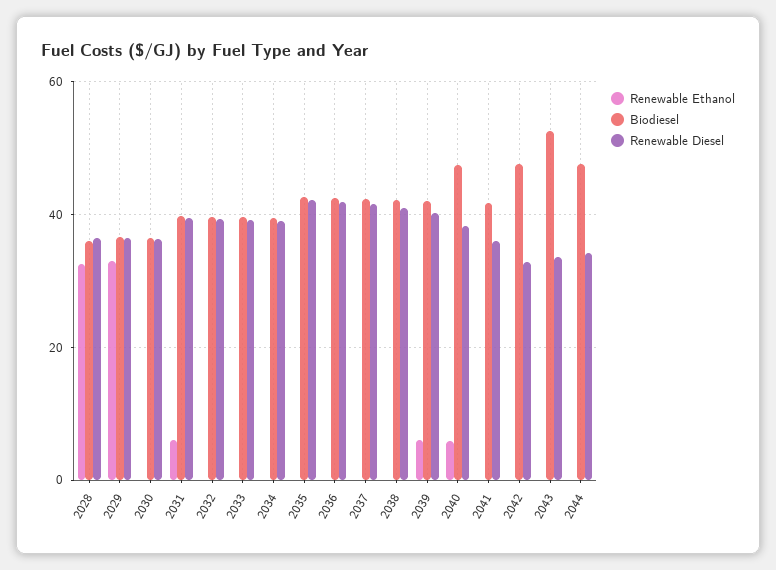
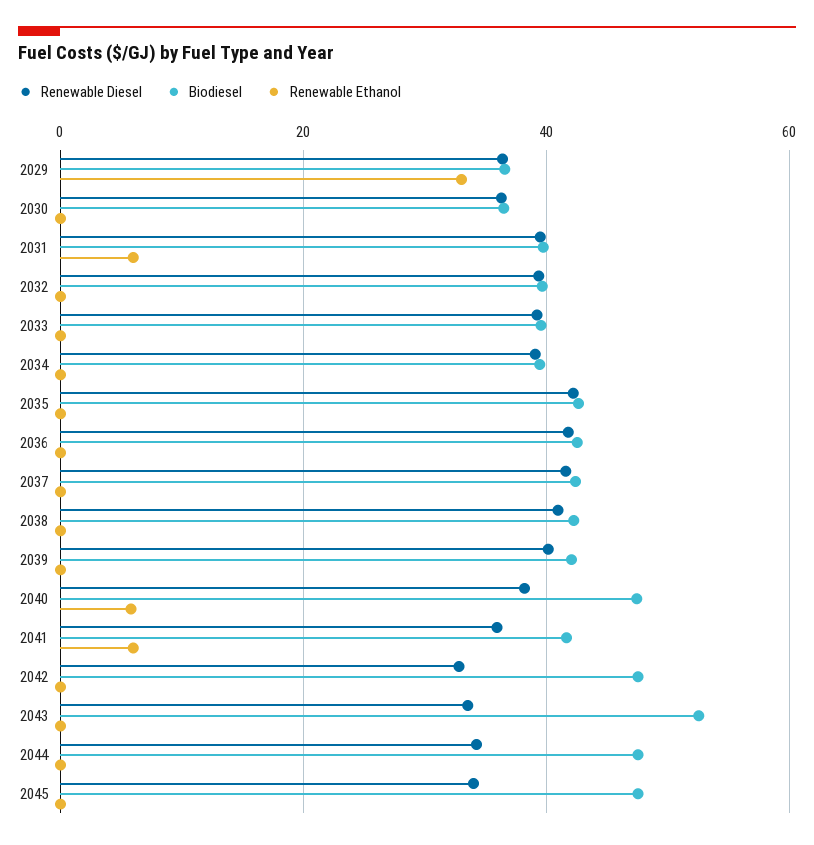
Renewable Ethanol, 2028: 32 -> none
Biodiesel, 2028: 36 -> none
Renewable Diesel, 2028: 36 -> none
Renewable Ethanol, 2039: 6 -> 0
Renewable Ethanol, 2041: 0 -> 6
Renewable Diesel, 2045: none -> 34
Biodiesel, 2045: none -> 48
Renewable Ethanol, 2045: none -> 0

